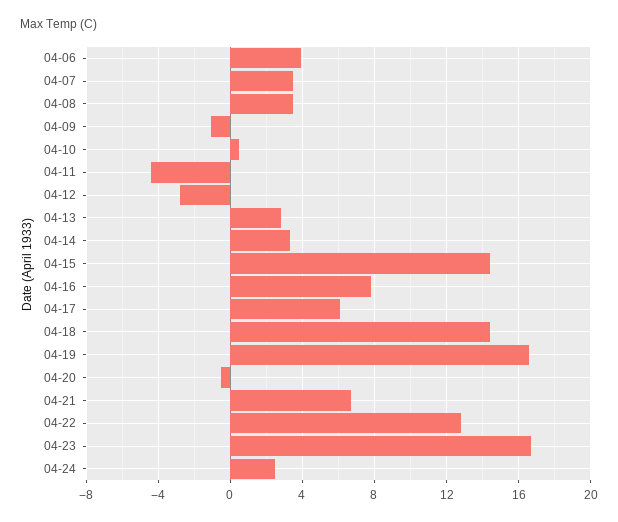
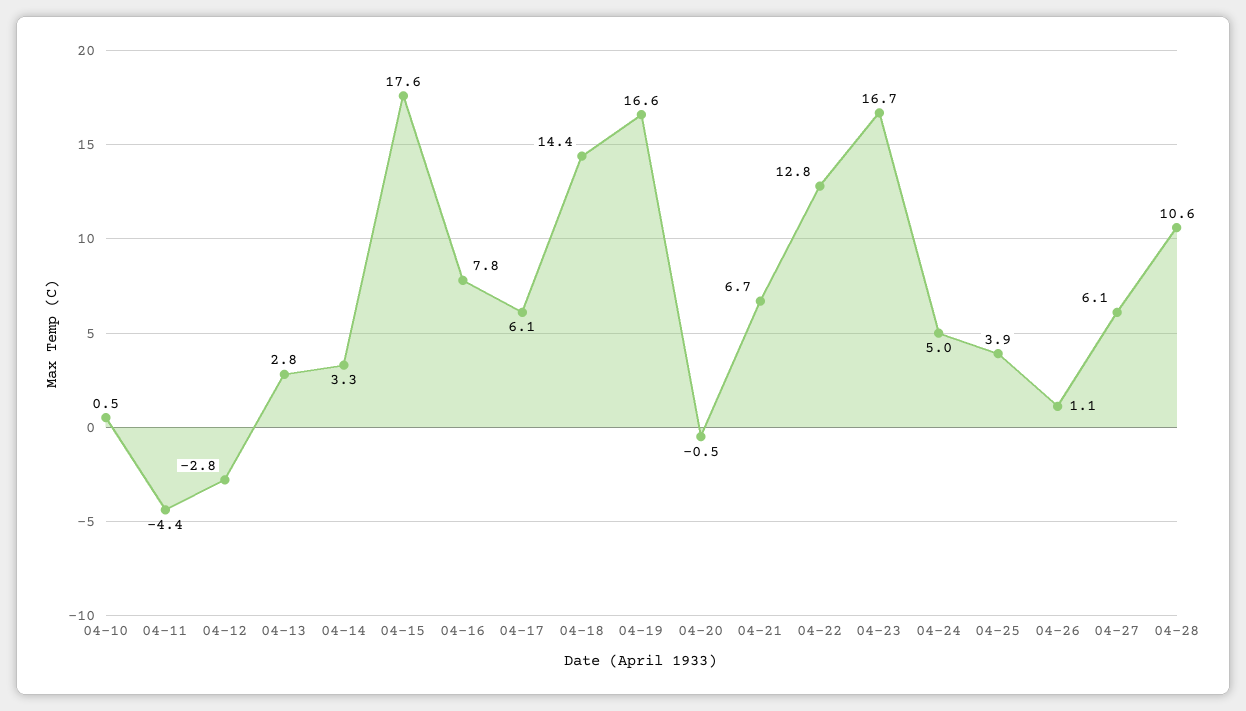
04-06: 4 -> none
04-07: 3.5 -> none
04-08: 3.5 -> none
04-09: -1 -> none
04-15: 14.5 -> 17.6
04-24: 2.5 -> 5
04-25: none -> 3.9
04-26: none -> 1.1
04-27: none -> 6.1
04-28: none -> 10.6

